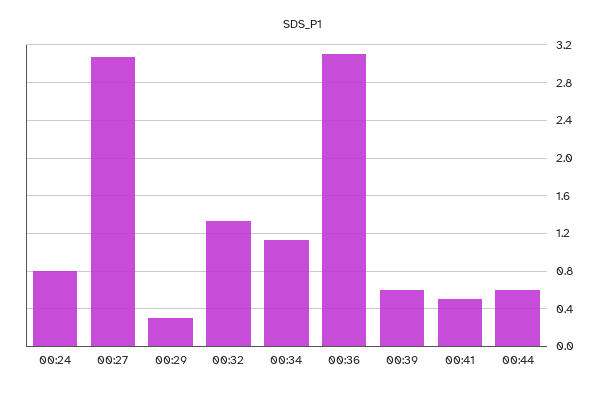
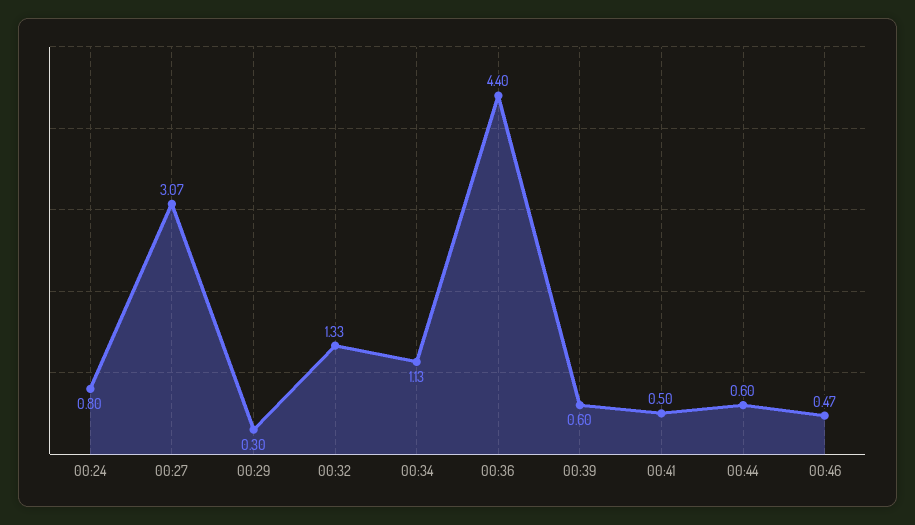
00:36: 3.1 -> 4.4
00:46: none -> 0.47

